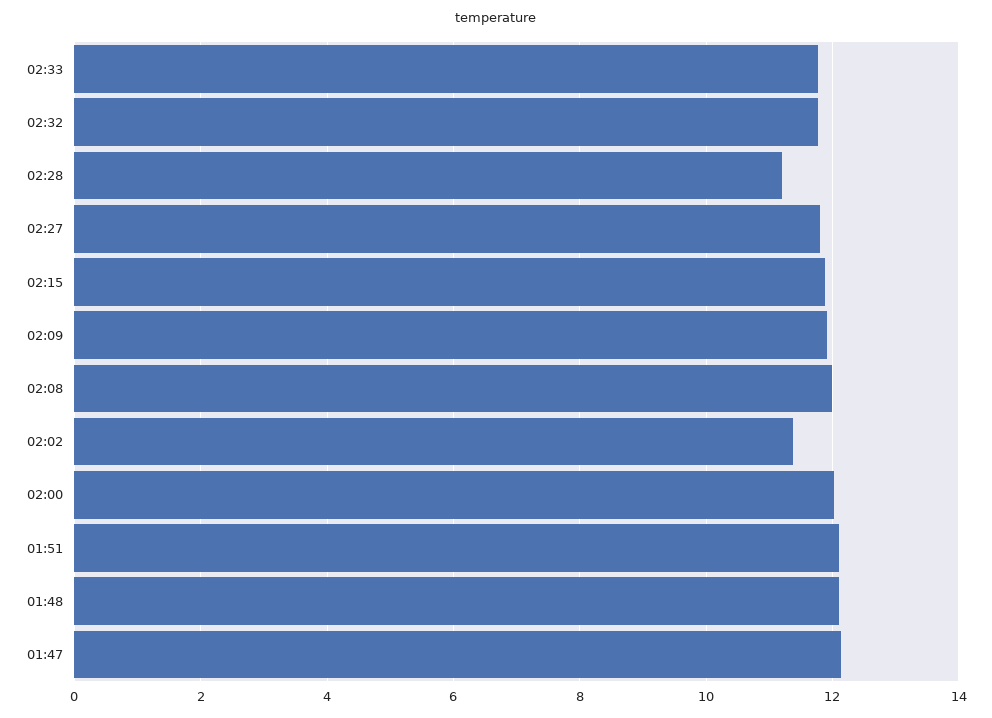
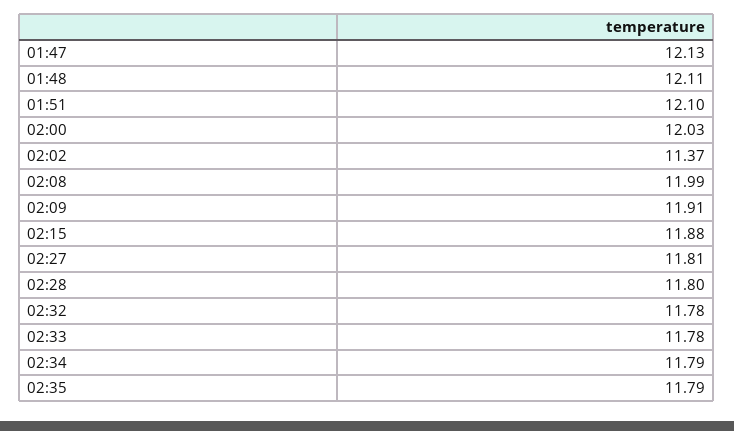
02:28: 11.2 -> 11.8
02:34: none -> 11.79
02:35: none -> 11.79

